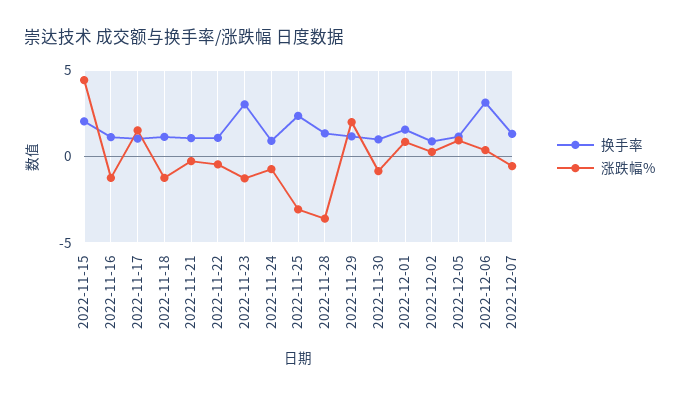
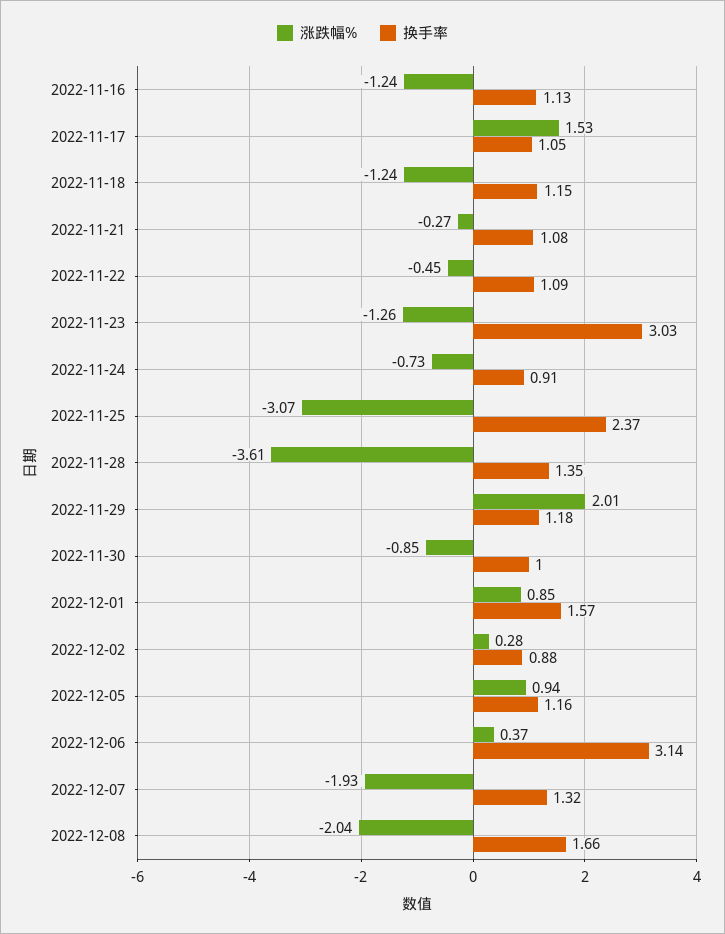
换手率, 2022-11-15: 2 -> none
涨跌幅%, 2022-11-15: 4.5 -> none
涨跌幅%, 2022-12-07: -0.5 -> -1.93
涨跌幅%, 2022-12-08: none -> -2.04
换手率, 2022-12-08: none -> 1.66

